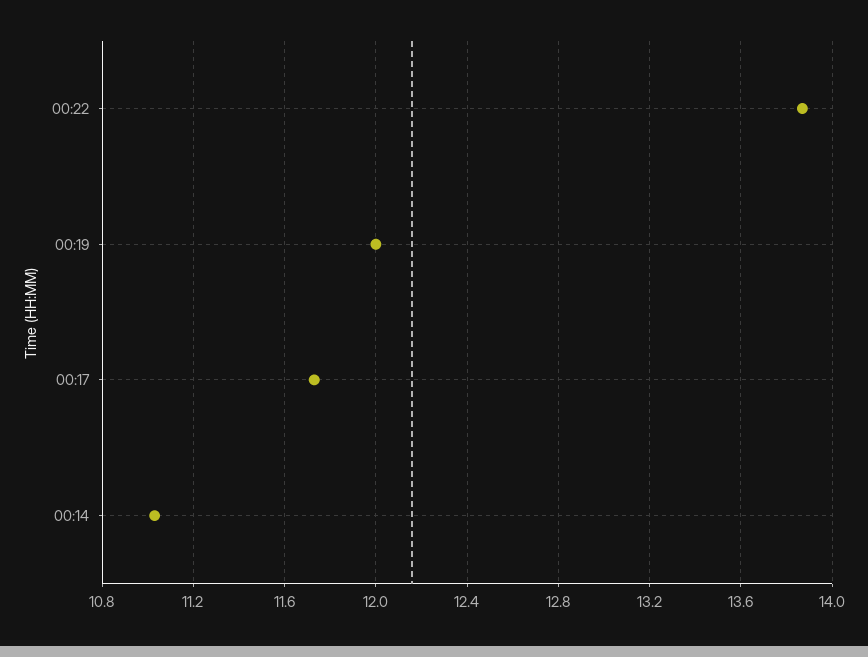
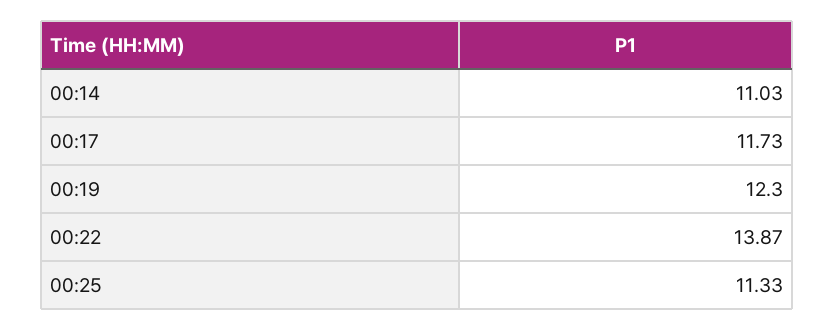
00:19: 12 -> 12.3
00:25: none -> 11.33

